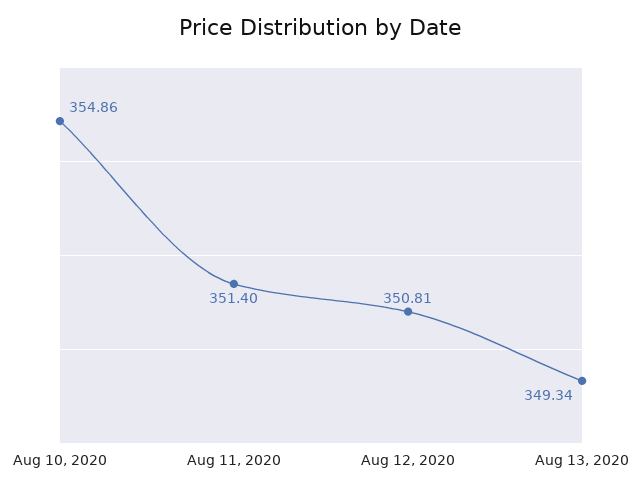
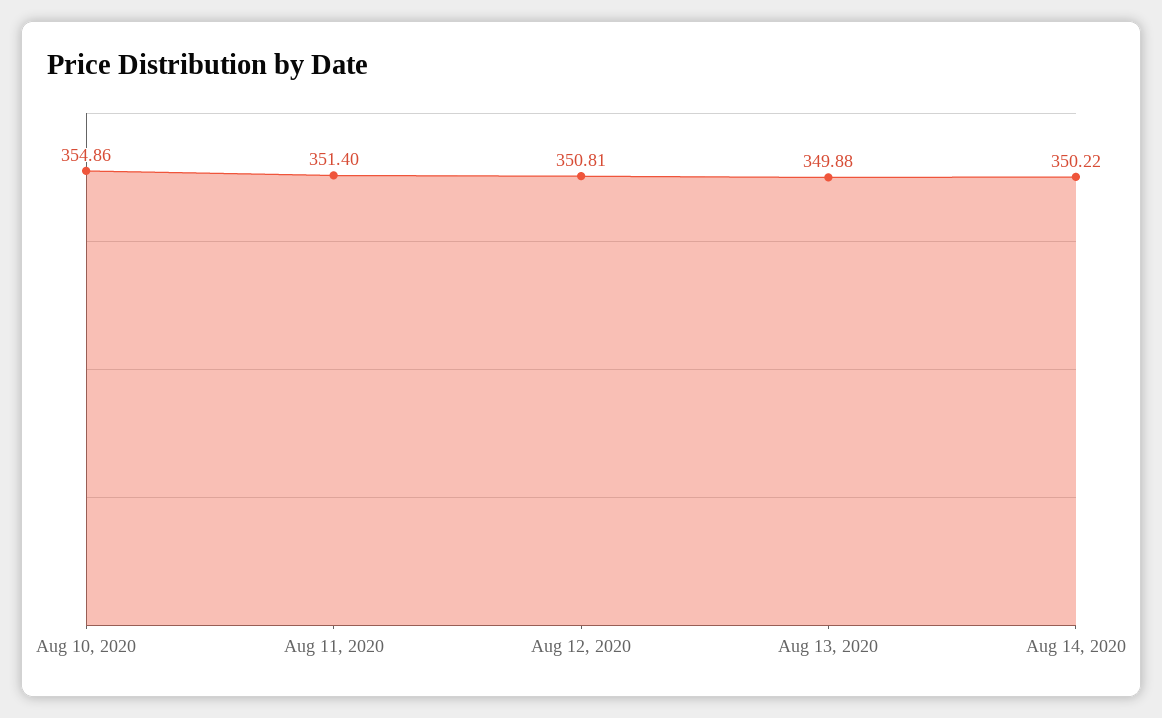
Aug 13, 2020: 349.34 -> 349.88
Aug 14, 2020: none -> 350.22

